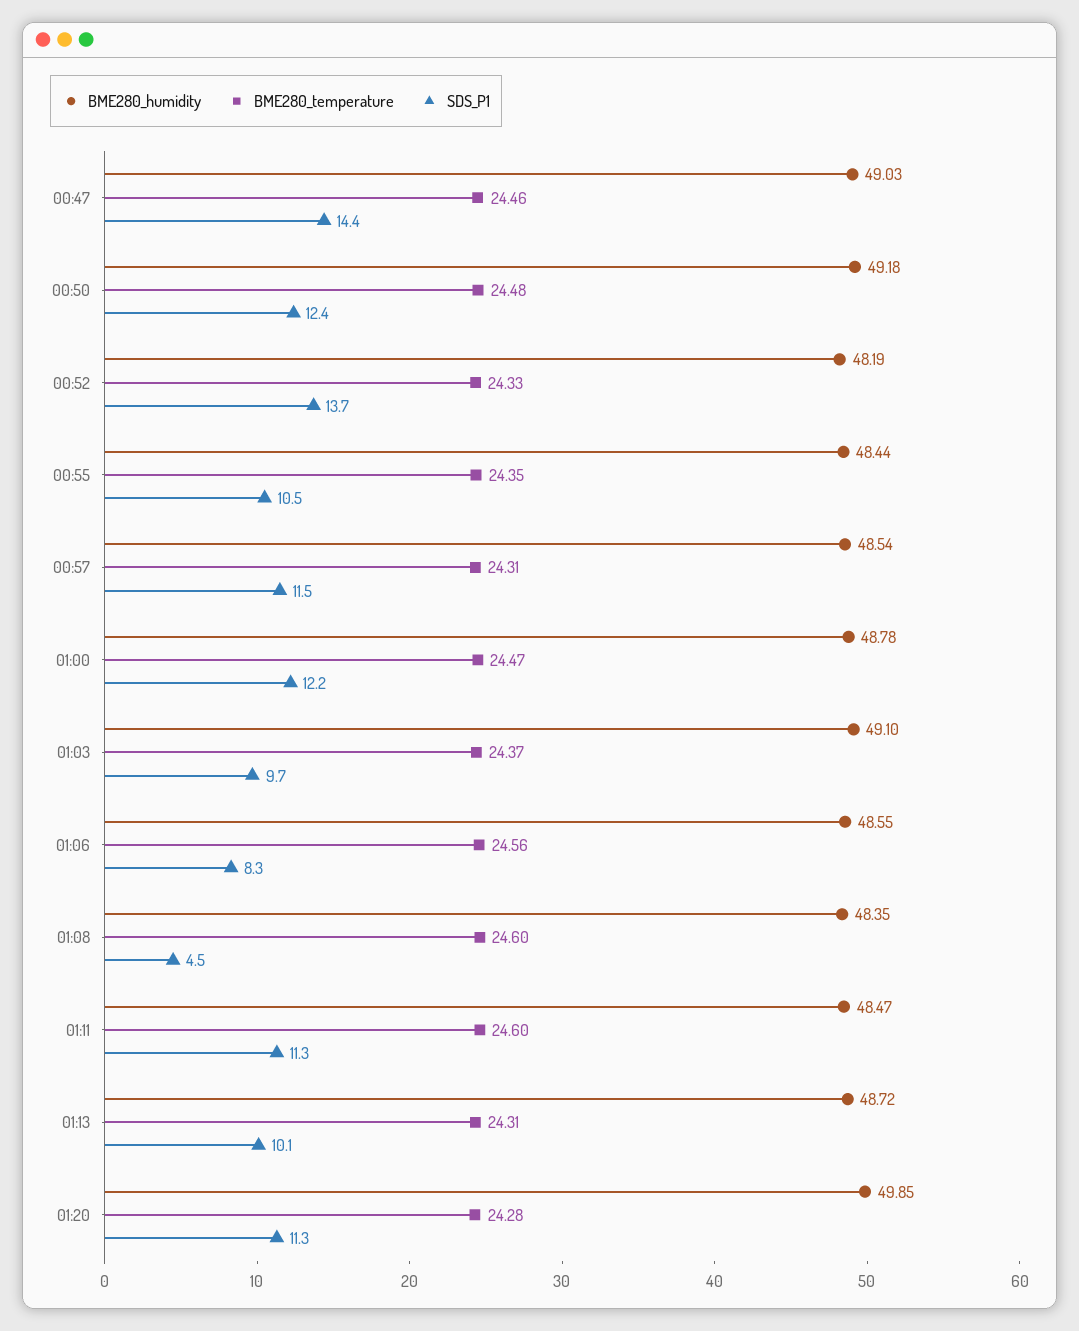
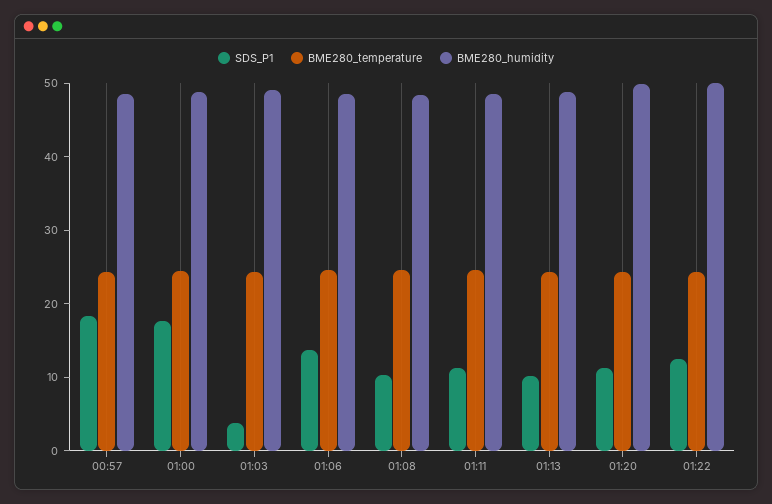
BME280_humidity, 00:47: 49.03 -> none
BME280_temperature, 00:47: 24.46 -> none
SDS_P1, 00:47: 14.4 -> none
BME280_humidity, 00:50: 49.18 -> none
BME280_temperature, 00:50: 24.48 -> none
SDS_P1, 00:50: 12.4 -> none
BME280_humidity, 00:52: 48.19 -> none
BME280_temperature, 00:52: 24.33 -> none
SDS_P1, 00:52: 13.7 -> none
BME280_humidity, 00:55: 48.44 -> none
BME280_temperature, 00:55: 24.35 -> none
SDS_P1, 00:55: 10.5 -> none
SDS_P1, 00:57: 11.5 -> 18
SDS_P1, 01:00: 12.2 -> 18
SDS_P1, 01:03: 9.7 -> 4
SDS_P1, 01:06: 8.3 -> 14
SDS_P1, 01:08: 4.5 -> 10
SDS_P1, 01:22: none -> 12
BME280_temperature, 01:22: none -> 24
BME280_humidity, 01:22: none -> 50

